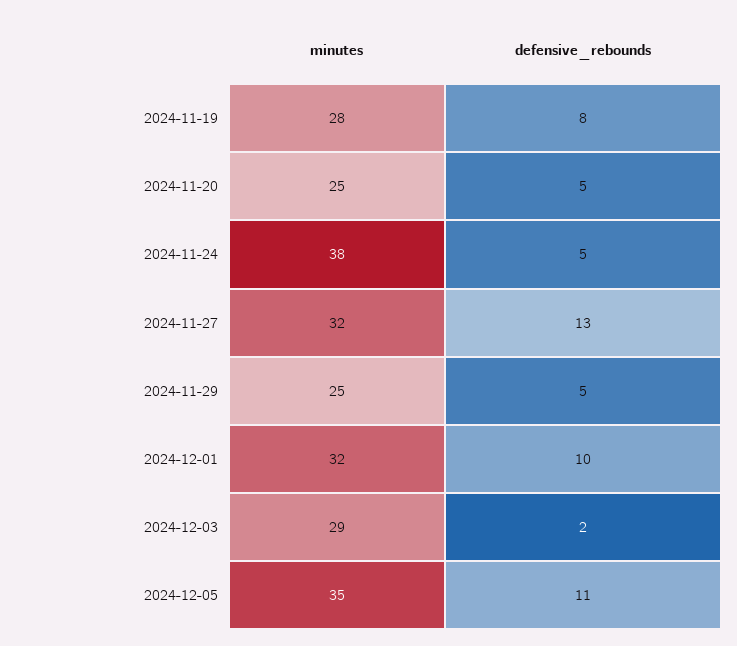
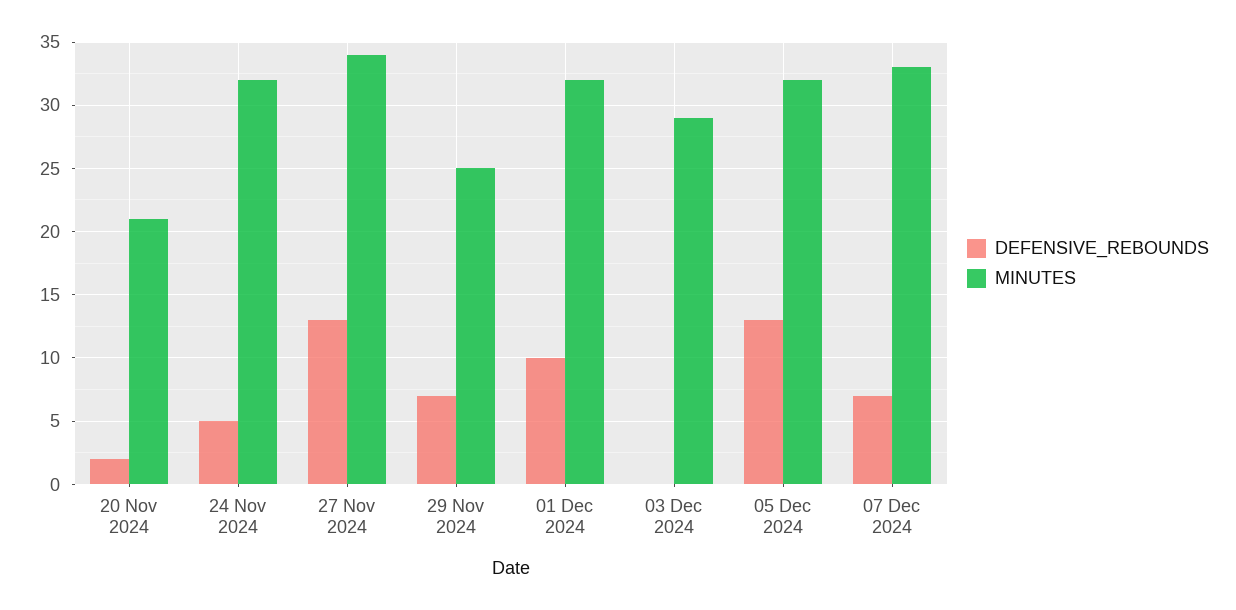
minutes, 2024-11-19: 28 -> none
defensive_rebounds, 2024-11-19: 8 -> none
minutes, 2024-11-20: 25 -> 21
defensive_rebounds, 2024-11-20: 5 -> 2
minutes, 2024-11-24: 38 -> 32
minutes, 2024-11-27: 32 -> 34
defensive_rebounds, 2024-11-29: 5 -> 7
defensive_rebounds, 2024-12-03: 2 -> 0
minutes, 2024-12-05: 35 -> 32
defensive_rebounds, 2024-12-05: 11 -> 13
defensive_rebounds, 07 Dec 2024: none -> 7
minutes, 07 Dec 2024: none -> 33

